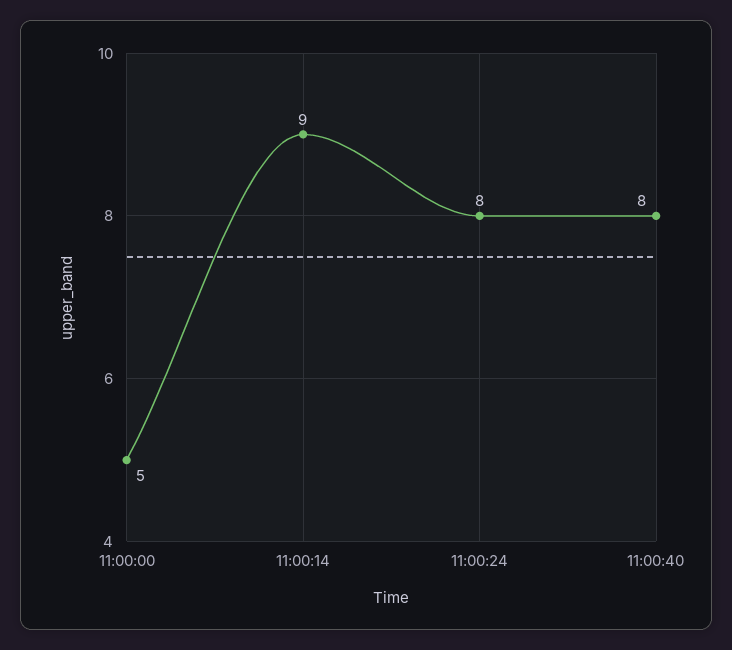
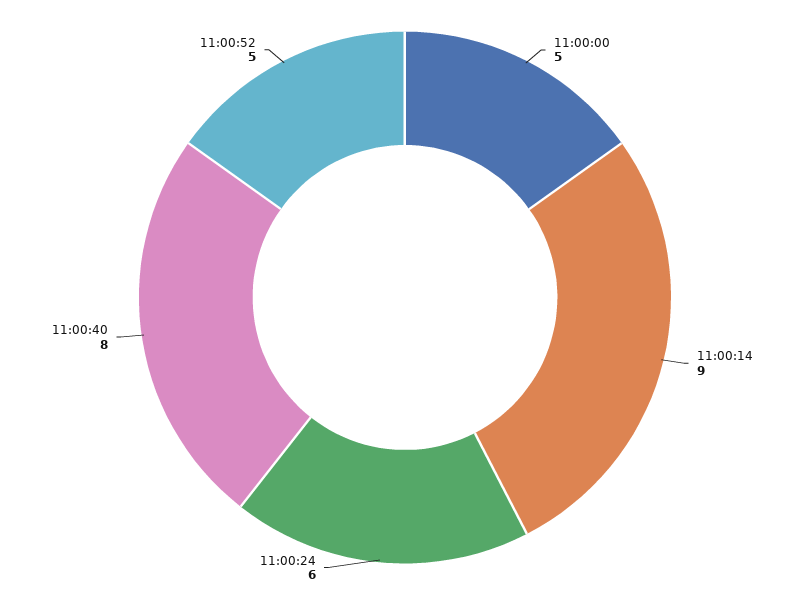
11:00:24: 8 -> 6
11:00:52: none -> 5

